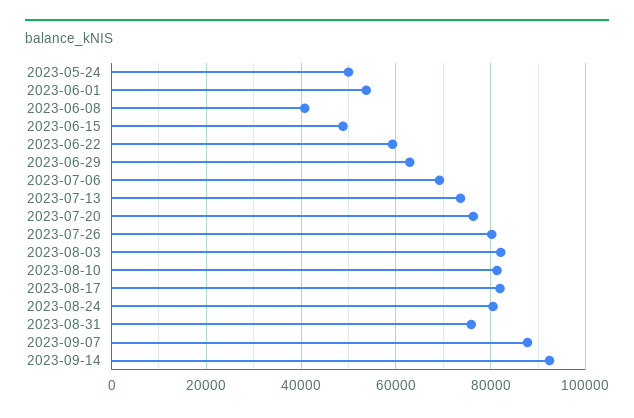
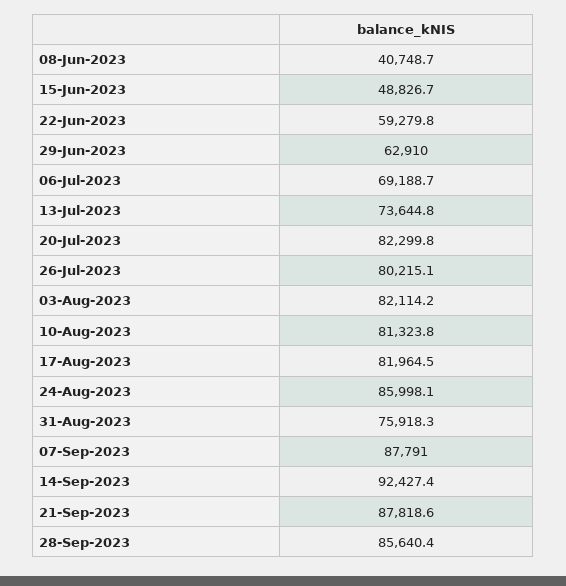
2023-05-24: 50000 -> none
2023-06-01: 54000 -> none
2023-07-20: 76000 -> 82299.8
2023-08-24: 80000 -> 85998.1
21-Sep-2023: none -> 87818.6
28-Sep-2023: none -> 85640.4

